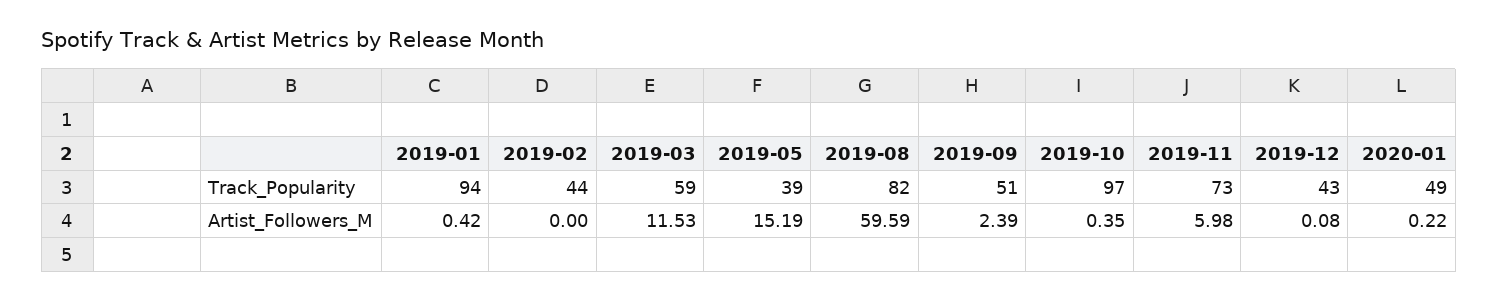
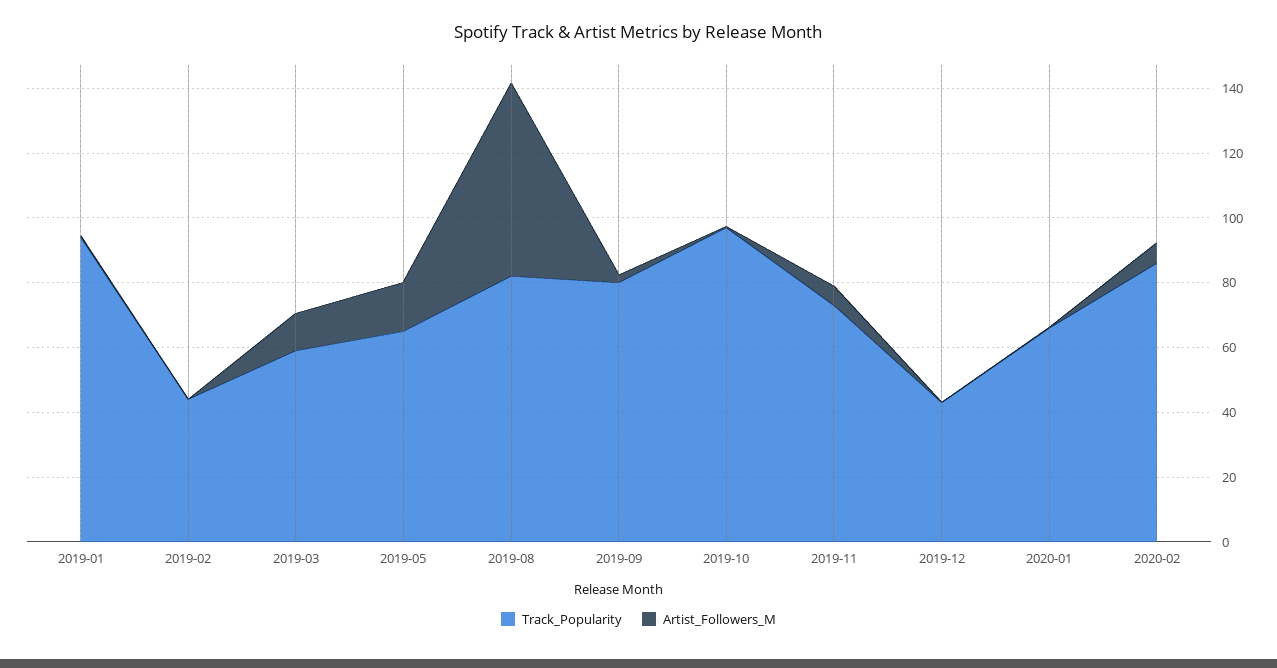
Track_Popularity, 2019-05: 39 -> 65
Track_Popularity, 2019-09: 51 -> 80
Track_Popularity, 2020-01: 49 -> 65
Track_Popularity, 2020-02: none -> 85
Artist_Followers_M, 2020-02: none -> 5

